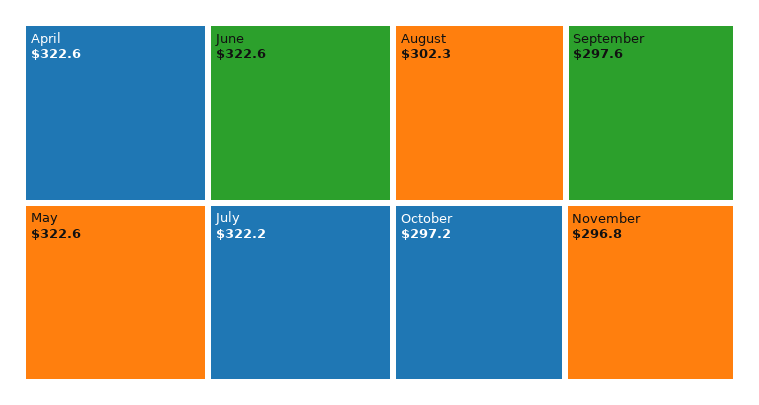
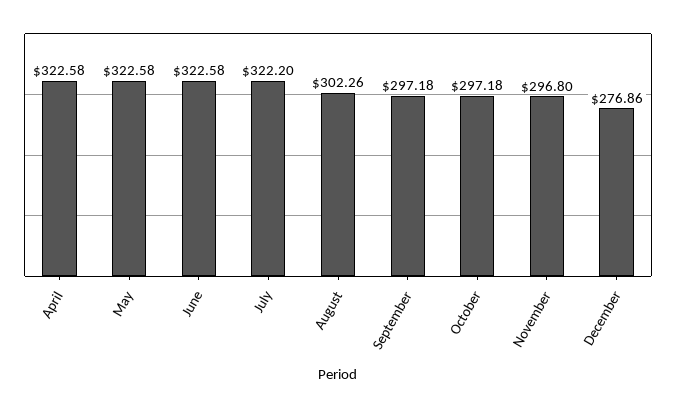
September: 297.6 -> 297.18
December: none -> 276.86

